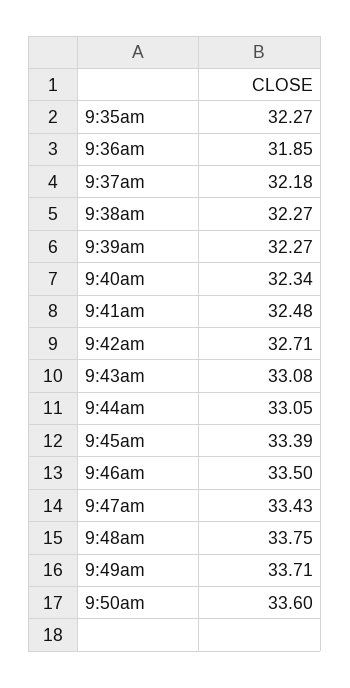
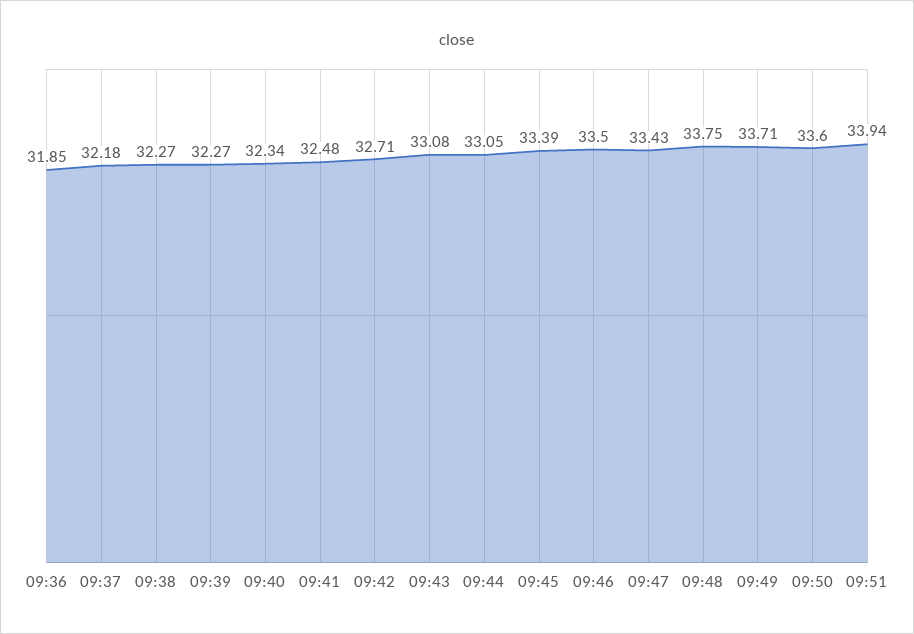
9:35am: 32.27 -> none
09:51: none -> 33.94

